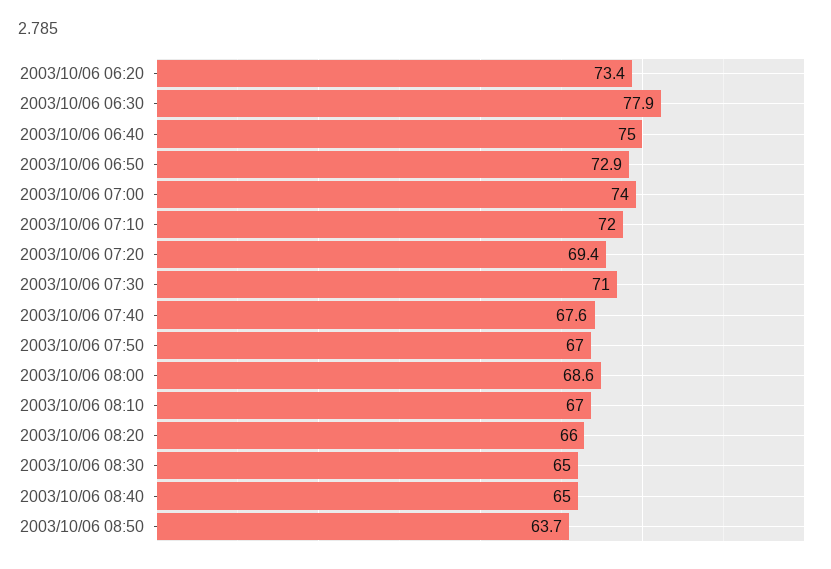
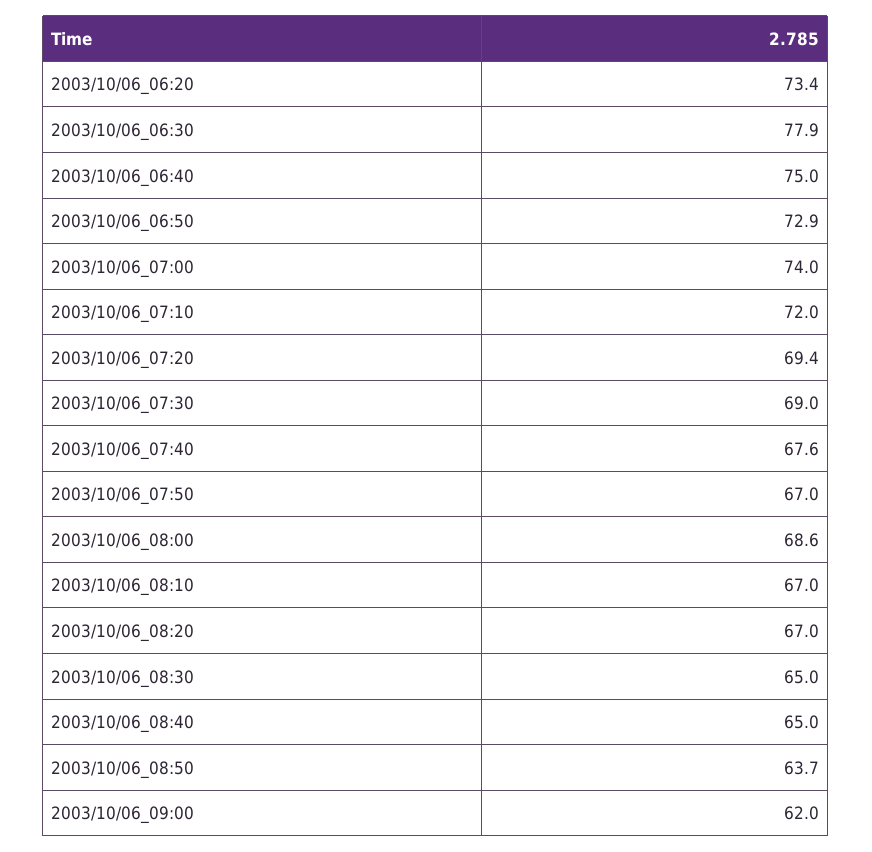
2003/10/06 07:30: 71 -> 69
2003/10/06 08:20: 66 -> 67
2003/10/06_09:00: none -> 62

